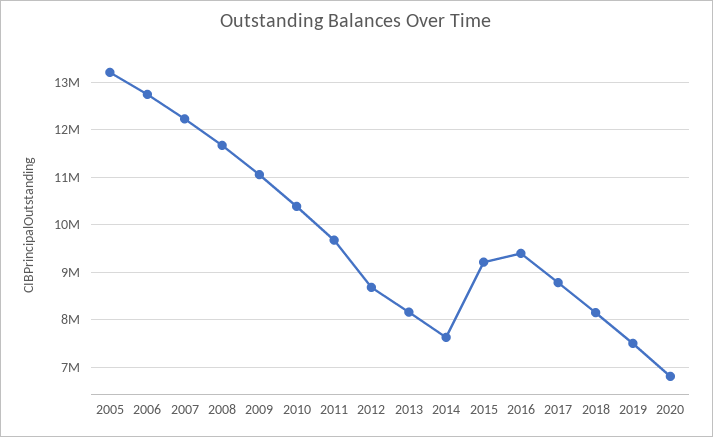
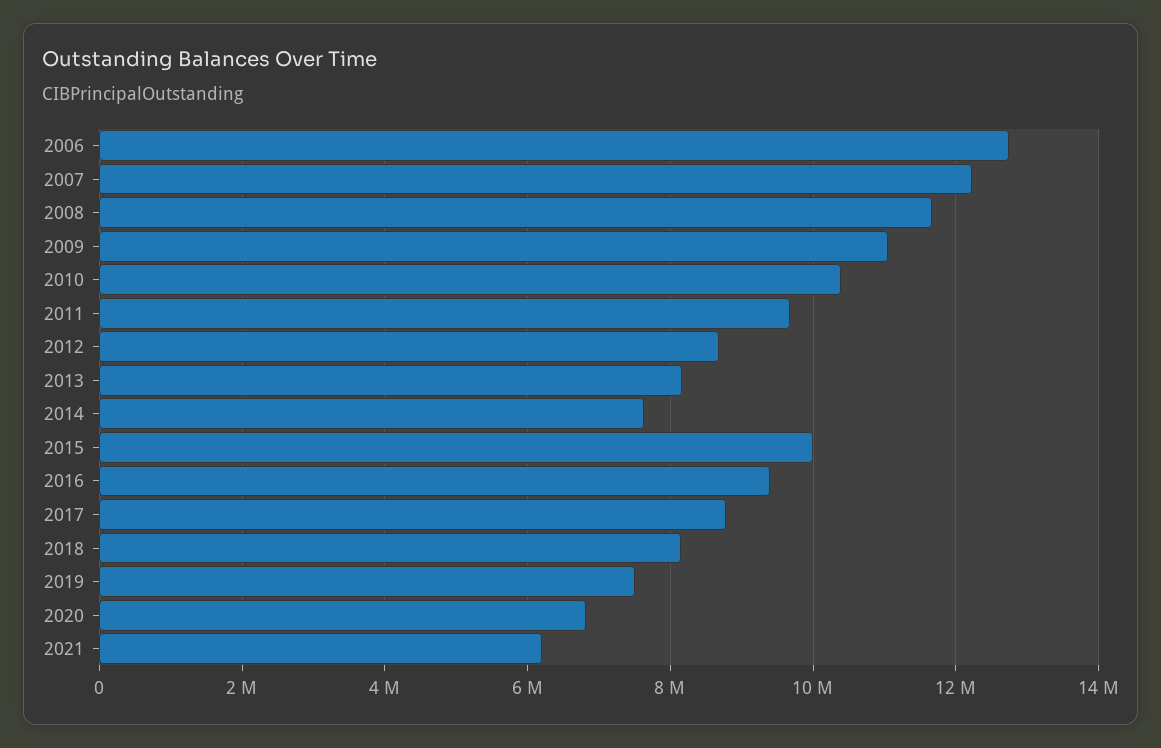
2005: 13200000 -> none
2015: 9200000 -> 10000000
2021: none -> 6200000

